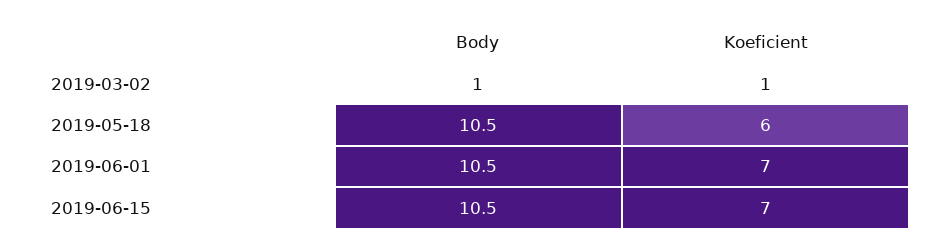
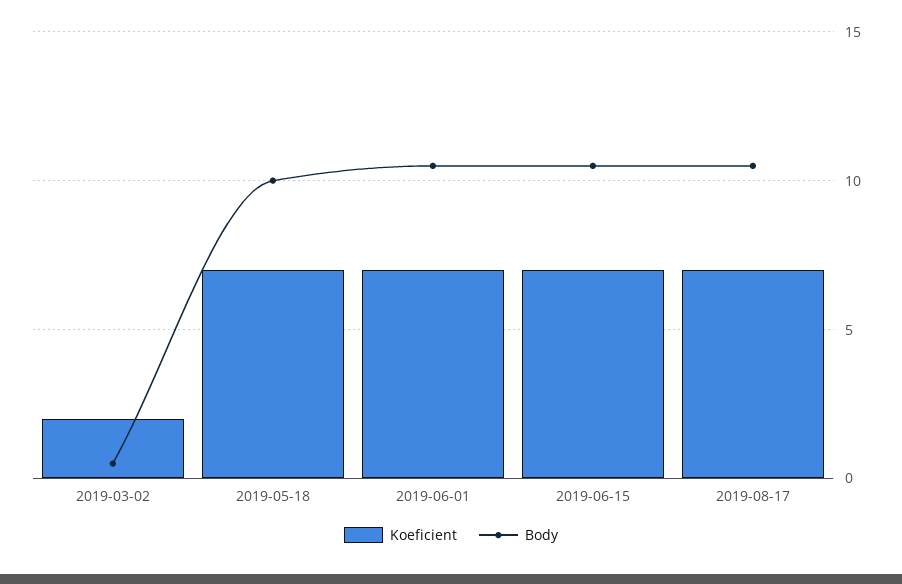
Body, 2019-03-02: 1 -> 0.5
Koeficient, 2019-03-02: 1 -> 2
Body, 2019-05-18: 10.5 -> 10
Koeficient, 2019-05-18: 6 -> 7
Koeficient, 2019-08-17: none -> 7
Body, 2019-08-17: none -> 10.5

